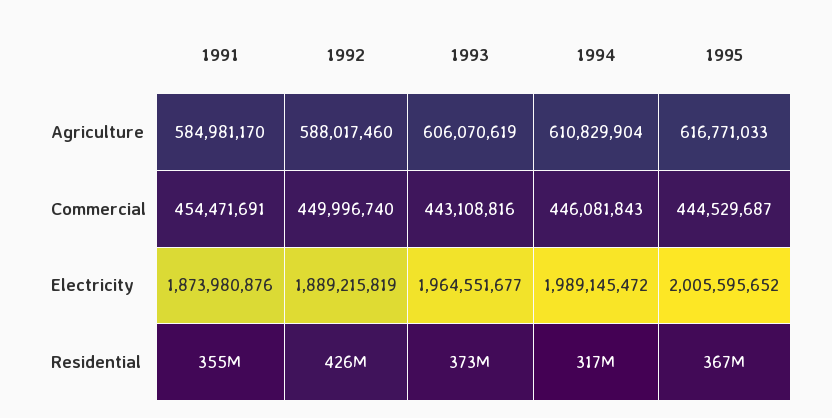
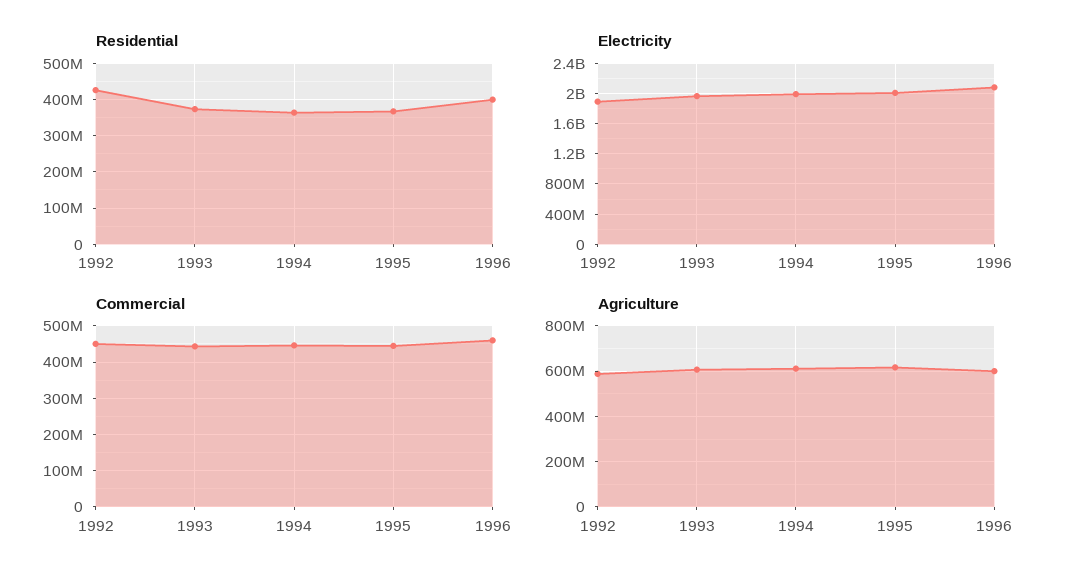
Agriculture, 1991: 584981170 -> none
Commercial, 1991: 454471691 -> none
Electricity, 1991: 1873980876 -> none
Residential, 1991: 355000000 -> none
Residential, 1994: 317000000 -> 360000000
Residential, 1996: none -> 400000000
Electricity, 1996: none -> 2100000000
Commercial, 1996: none -> 460000000
Agriculture, 1996: none -> 600000000

